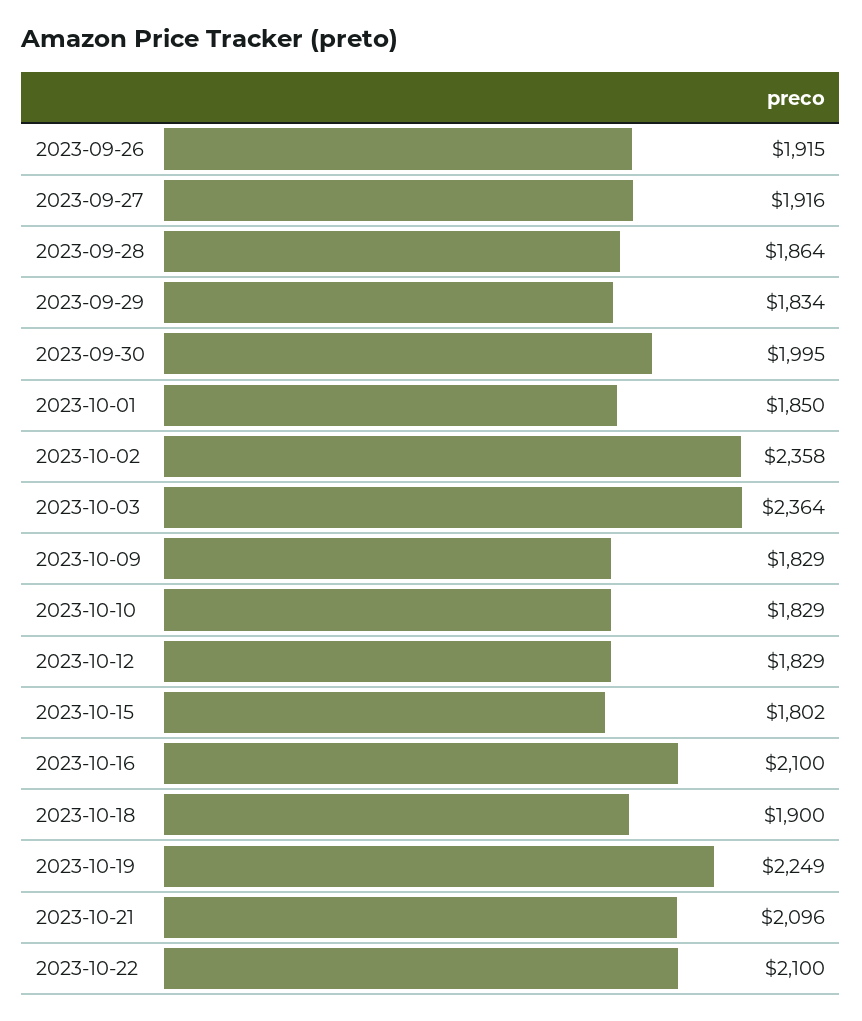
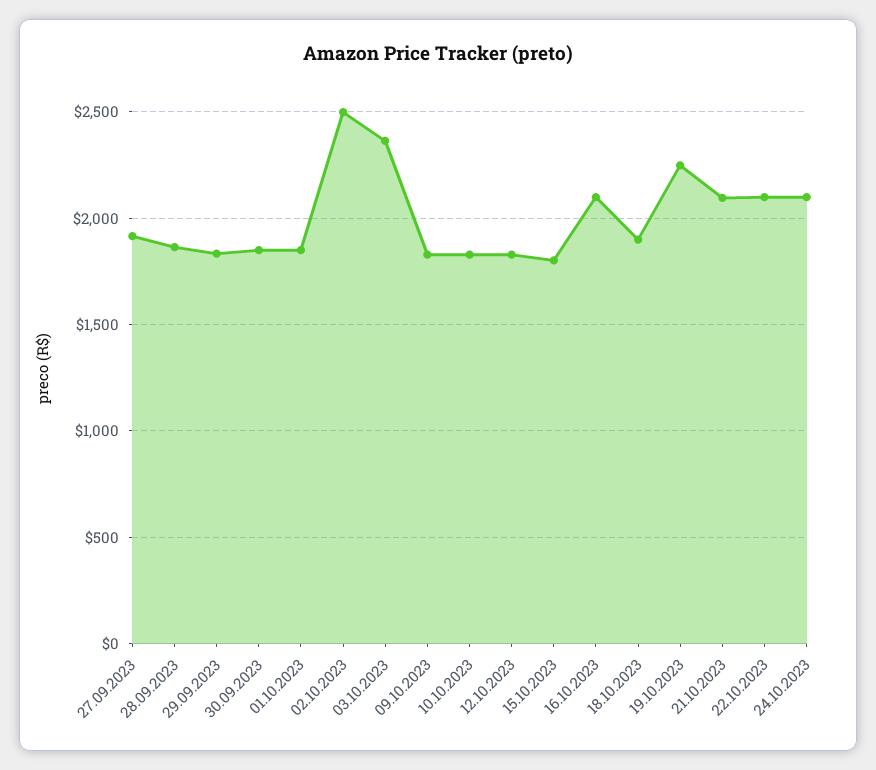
2023-09-26: 1915 -> none
2023-09-30: 1995 -> 1850
2023-10-02: 2358 -> 2500
24.10.2023: none -> 2100

